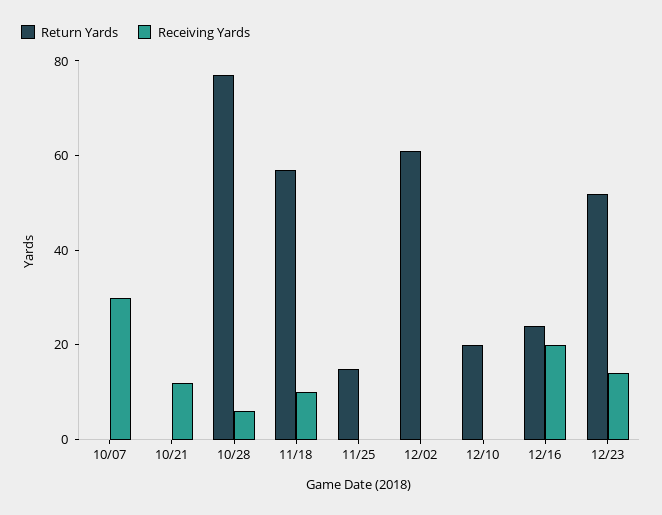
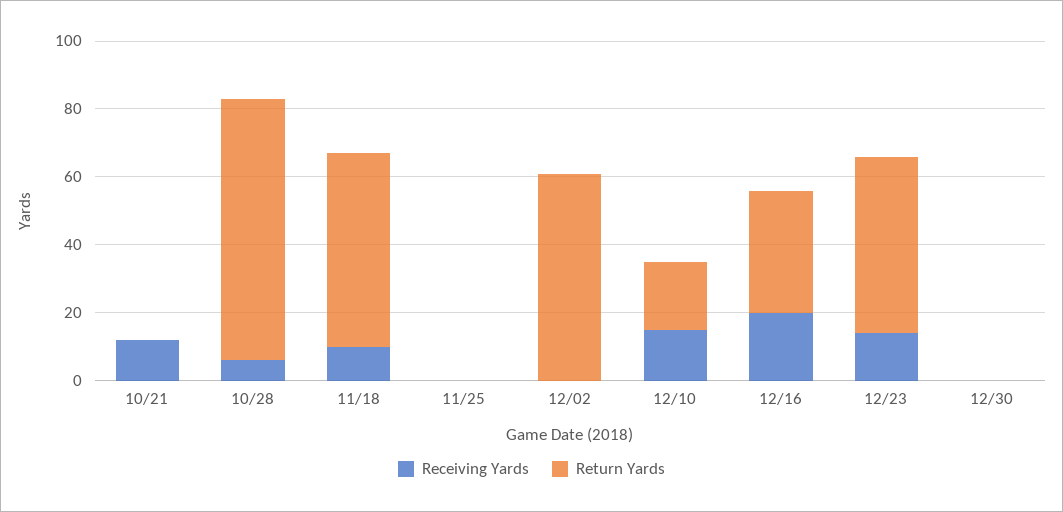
Return Yards, 10/07: 0 -> none
Receiving Yards, 10/07: 30 -> none
Return Yards, 11/25: 15 -> 0
Receiving Yards, 12/10: 0 -> 15
Return Yards, 12/16: 25 -> 35
Receiving Yards, 12/30: none -> 0
Return Yards, 12/30: none -> 0

